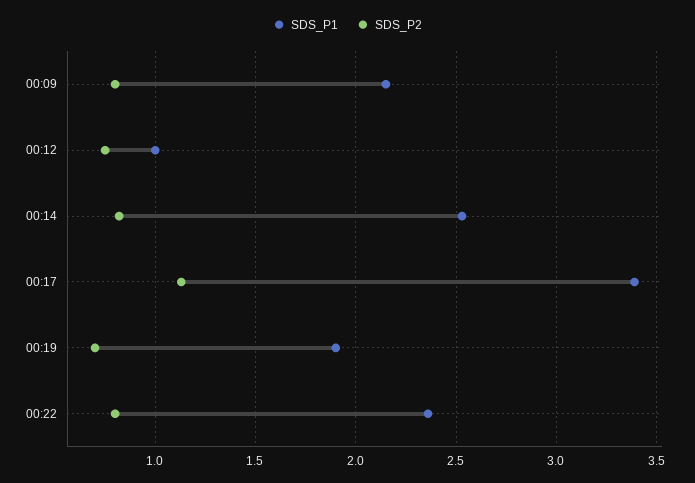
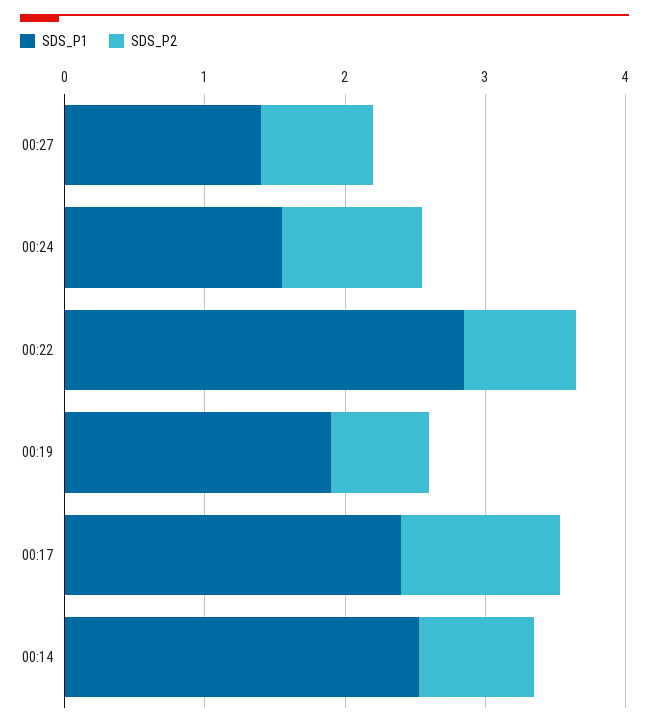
SDS_P1, 00:09: 2.15 -> none
SDS_P2, 00:09: 0.8 -> none
SDS_P1, 00:12: 1 -> none
SDS_P2, 00:12: 0.75 -> none
SDS_P1, 00:17: 3.4 -> 2.4
SDS_P1, 00:22: 2.35 -> 2.8
SDS_P1, 00:27: none -> 1.4
SDS_P2, 00:27: none -> 0.8
SDS_P1, 00:24: none -> 1.6
SDS_P2, 00:24: none -> 1

